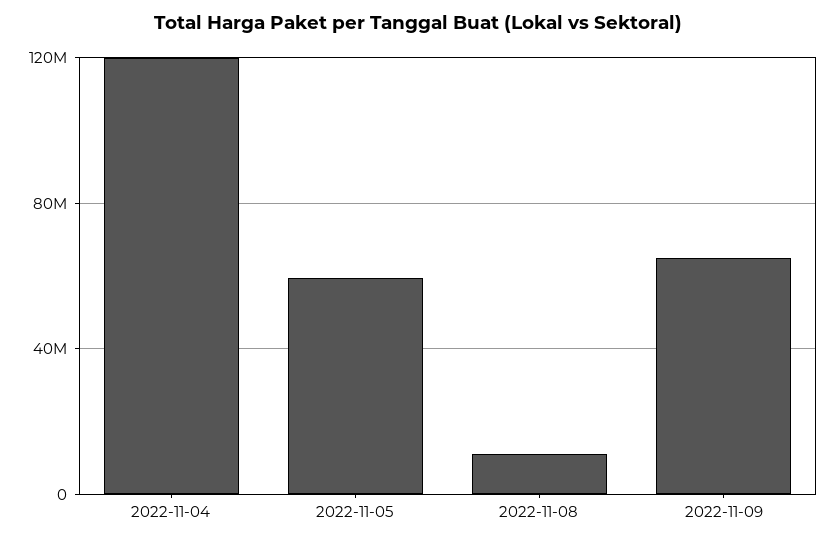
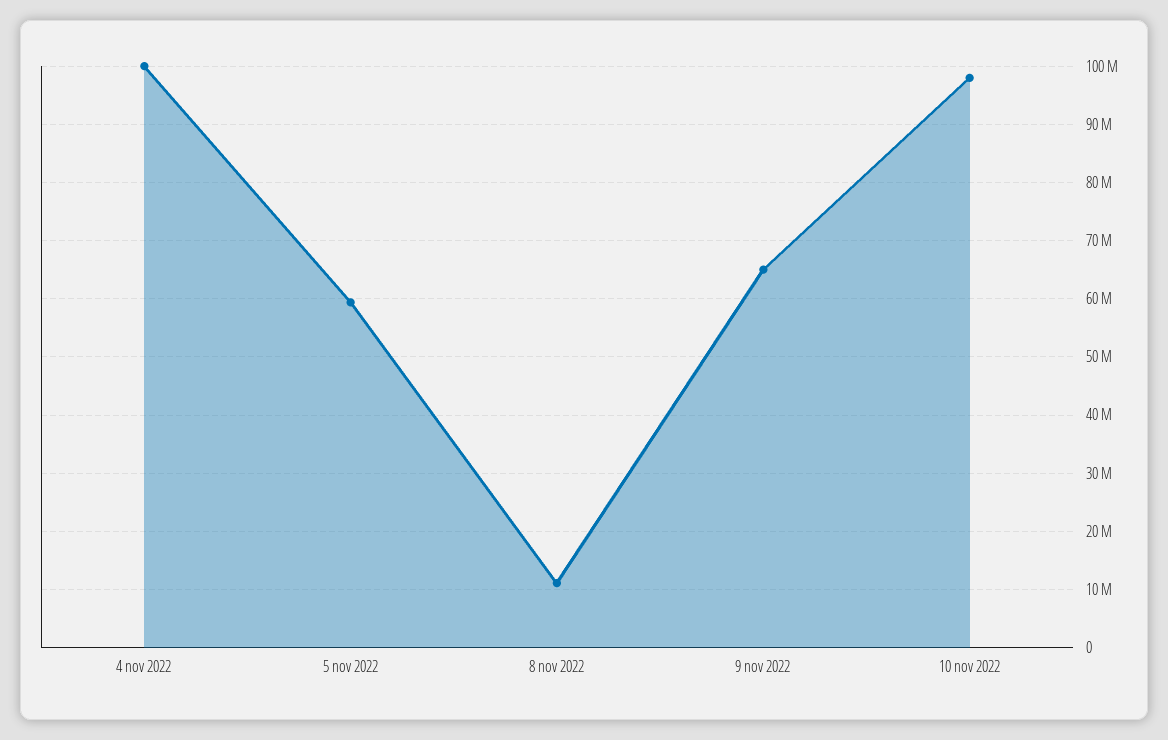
2022-11-04: 120000000 -> 100000000
10 nov 2022: none -> 98000000

